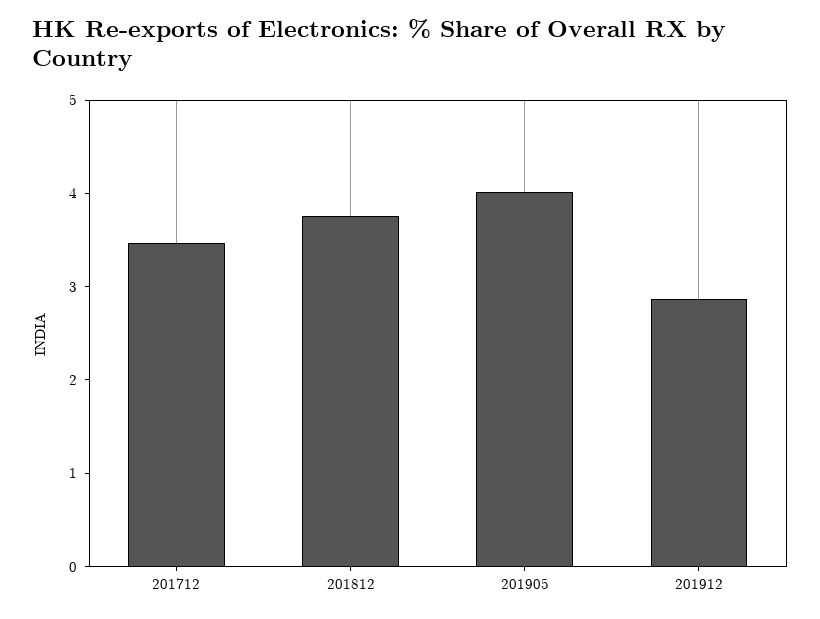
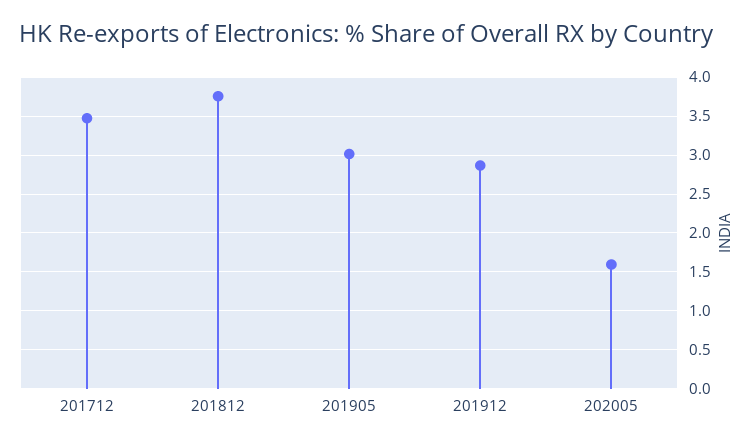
201905: 4 -> 3
202005: none -> 1.6

